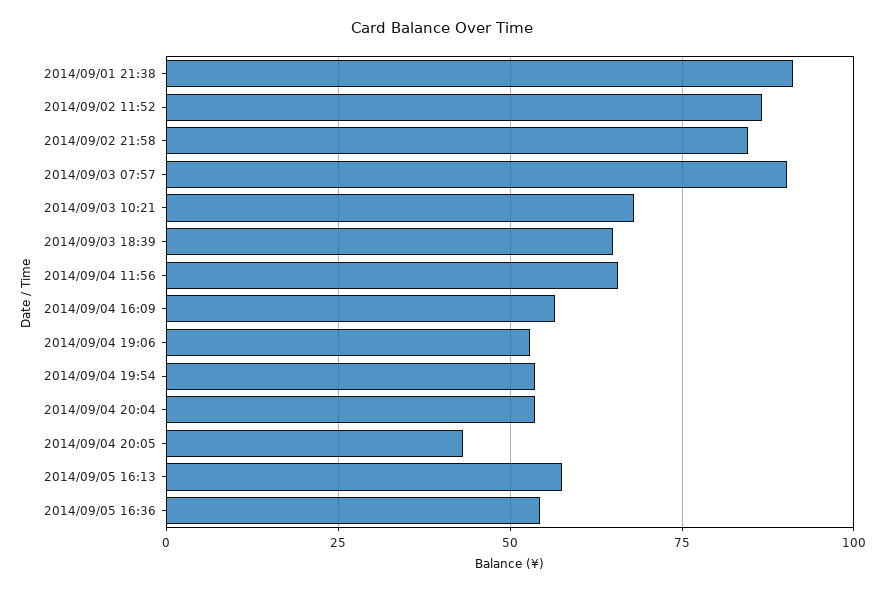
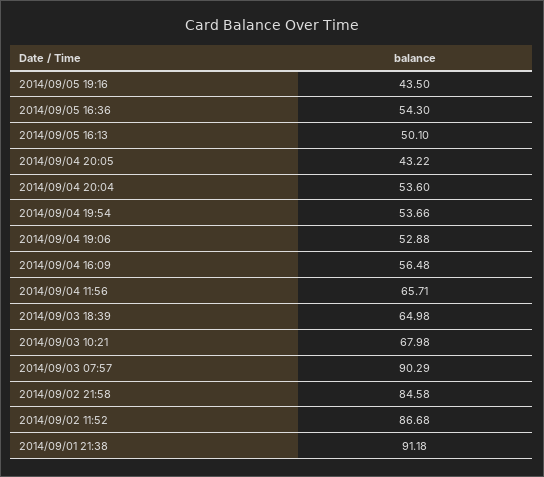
2014/09/05 16:13: 57.5 -> 50.1
2014/09/05 19:16: none -> 43.5

